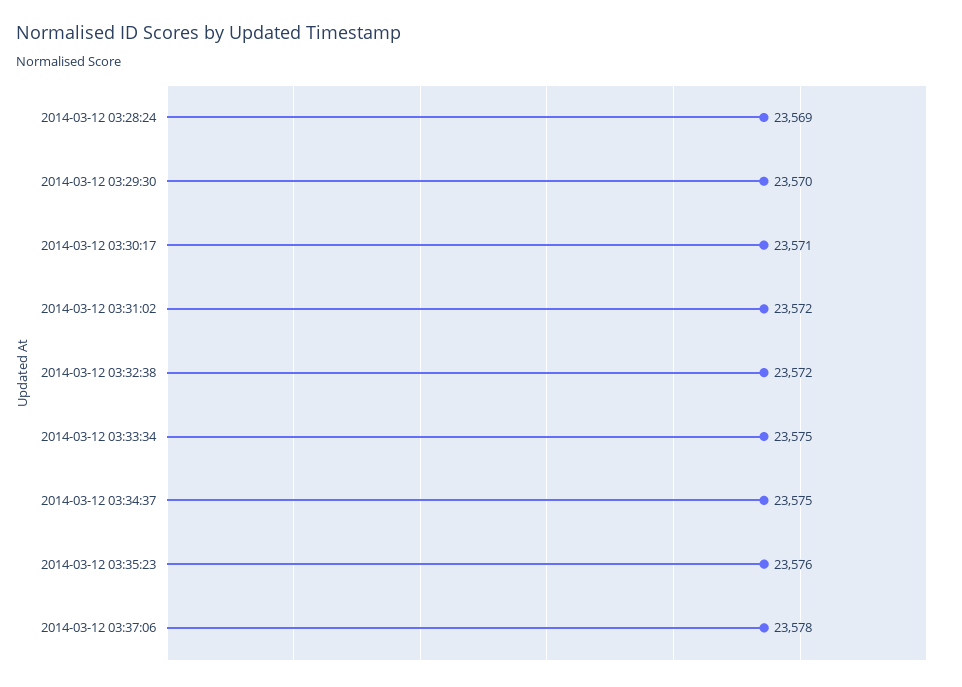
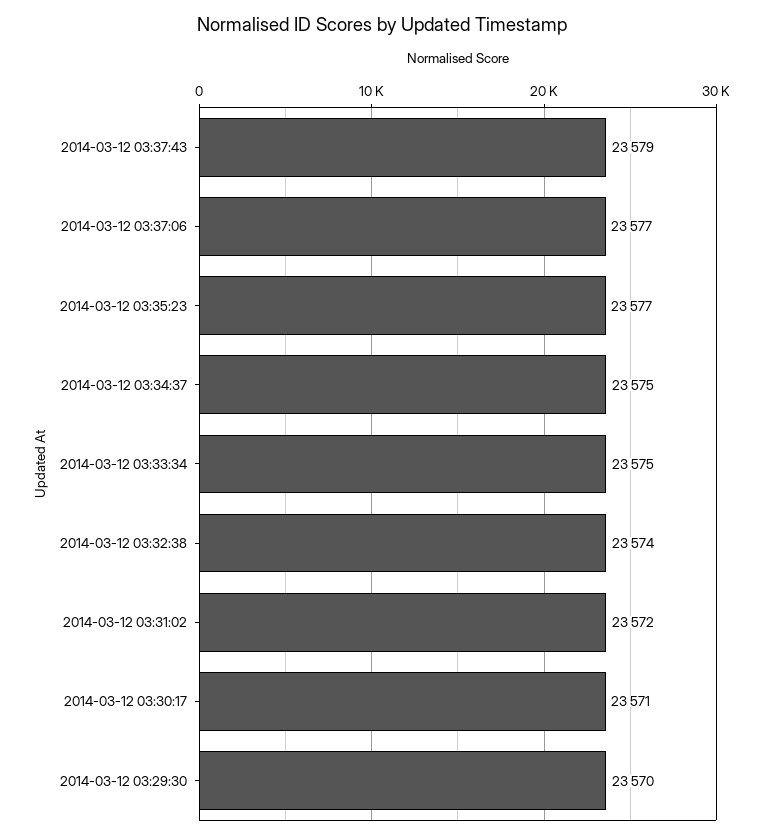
2014-03-12 03:28:24: 23569 -> none
2014-03-12 03:32:38: 23572 -> 23574
2014-03-12 03:35:23: 23576 -> 23577
2014-03-12 03:37:06: 23578 -> 23577
2014-03-12 03:37:43: none -> 23579

